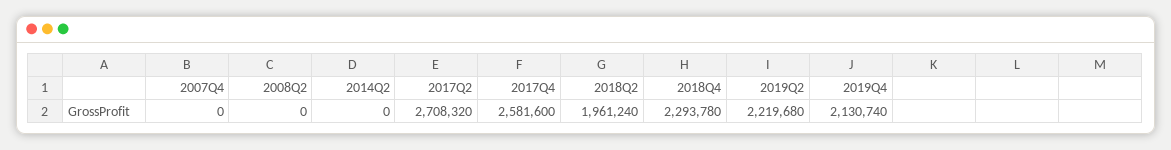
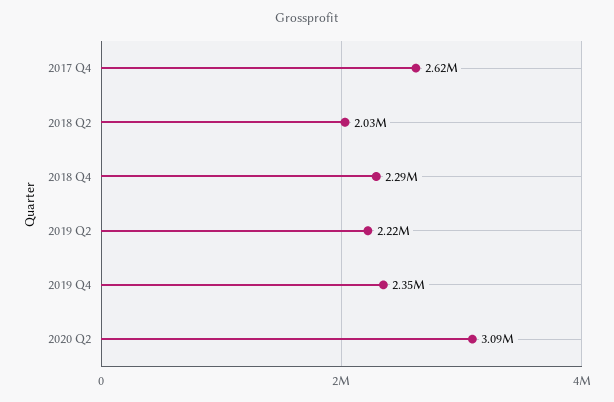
2007Q4: 0 -> none
2008Q2: 0 -> none
2014Q2: 0 -> none
2017Q2: 2708320 -> none
2017Q4: 2581600 -> 2620000
2018Q2: 1961240 -> 2030000
2019Q4: 2130740 -> 2350000
2020 Q2: none -> 3090000

